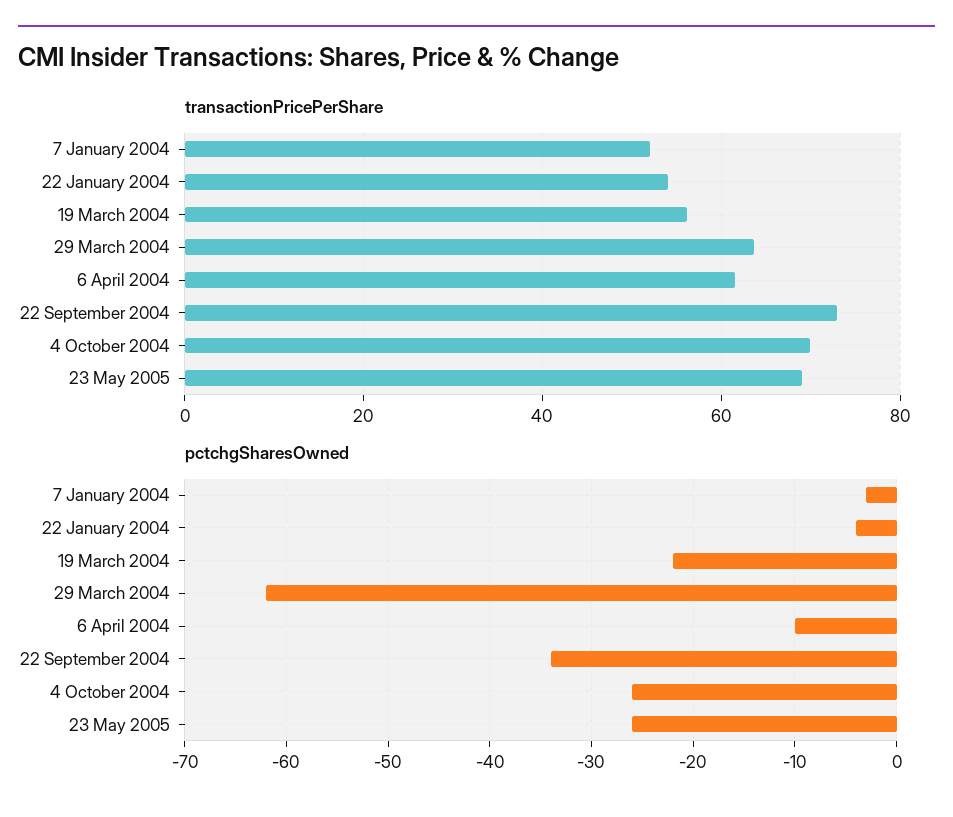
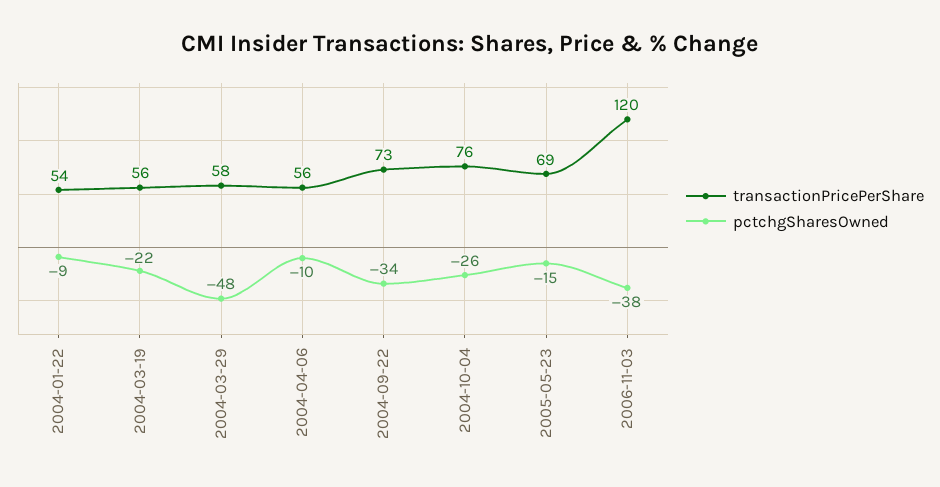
transactionPricePerShare, 7 January 2004: 52 -> none
transactionPricePerShare, 29 March 2004: 64 -> 58
transactionPricePerShare, 6 April 2004: 62 -> 56
transactionPricePerShare, 4 October 2004: 70 -> 76
pctchgSharesOwned, 7 January 2004: -3 -> none
pctchgSharesOwned, 22 January 2004: -4 -> -9
pctchgSharesOwned, 29 March 2004: -62 -> -48
pctchgSharesOwned, 23 May 2005: -26 -> -15
transactionPricePerShare, 2006-11-03: none -> 120
pctchgSharesOwned, 2006-11-03: none -> -38

